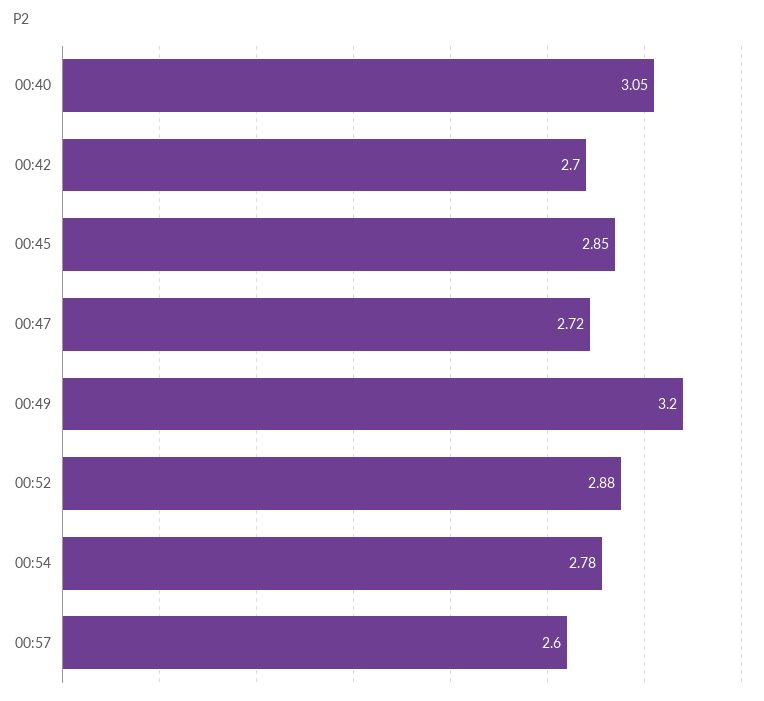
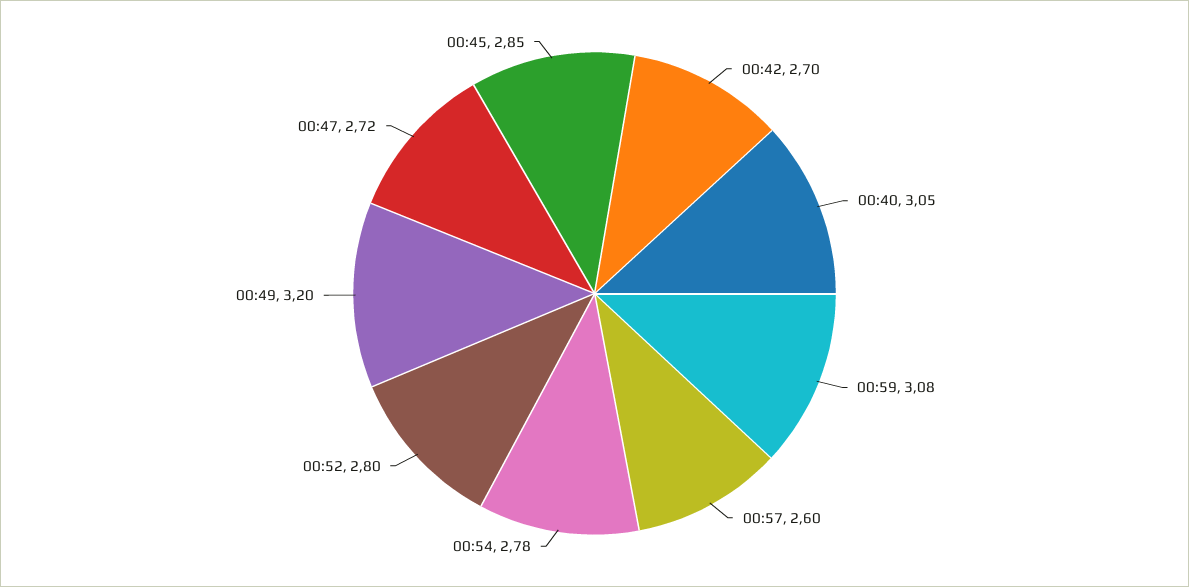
00:52: 2.88 -> 2.8
00:59: none -> 3.08

